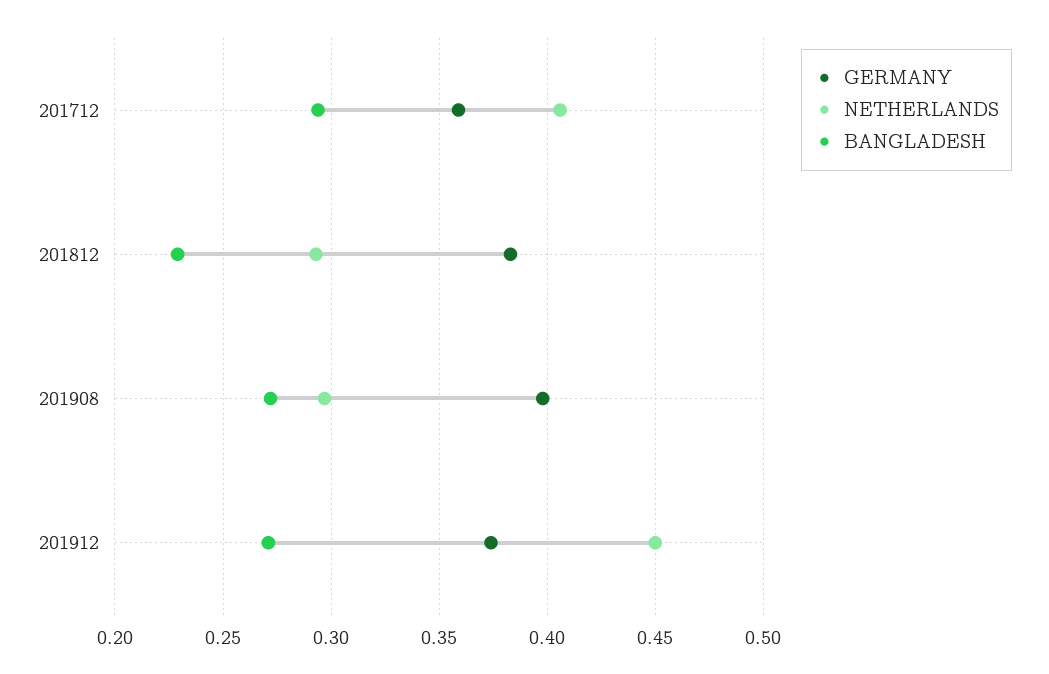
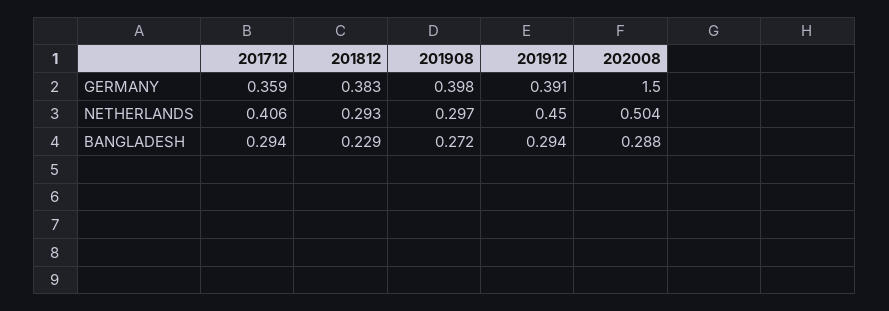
GERMANY, 201912: 0.375 -> 0.391
BANGLADESH, 201912: 0.27 -> 0.294
GERMANY, 202008: none -> 1.5
NETHERLANDS, 202008: none -> 0.504
BANGLADESH, 202008: none -> 0.288

